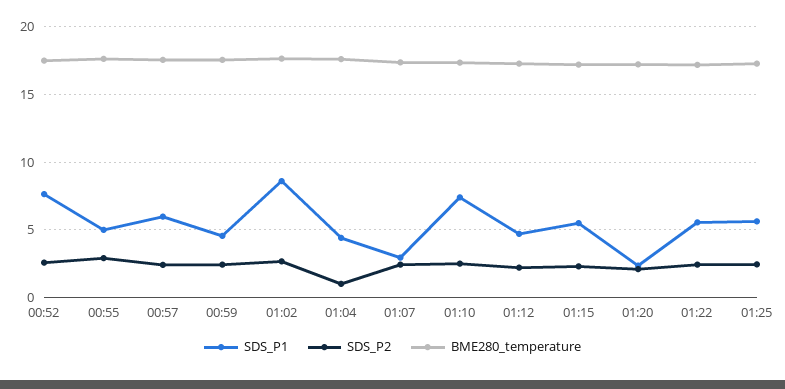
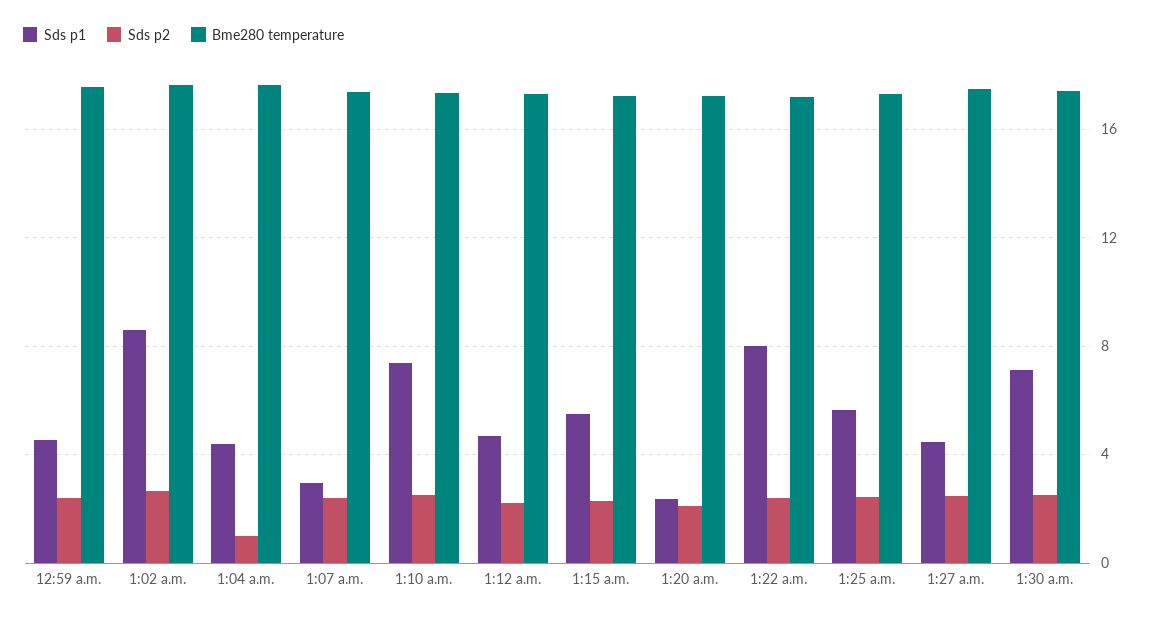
SDS_P1, 00:52: 7.5 -> none
SDS_P2, 00:52: 2.5 -> none
BME280_temperature, 00:52: 17.5 -> none
SDS_P1, 00:55: 5 -> none
SDS_P2, 00:55: 3 -> none
BME280_temperature, 00:55: 17.5 -> none
SDS_P1, 00:57: 6 -> none
SDS_P2, 00:57: 2.5 -> none
BME280_temperature, 00:57: 17.5 -> none
SDS_P1, 01:22: 5.5 -> 8
SDS_P1, 1:27 a.m.: none -> 4.5
SDS_P2, 1:27 a.m.: none -> 2.5
BME280_temperature, 1:27 a.m.: none -> 17.5
SDS_P1, 1:30 a.m.: none -> 7
SDS_P2, 1:30 a.m.: none -> 2.5
BME280_temperature, 1:30 a.m.: none -> 17.5

